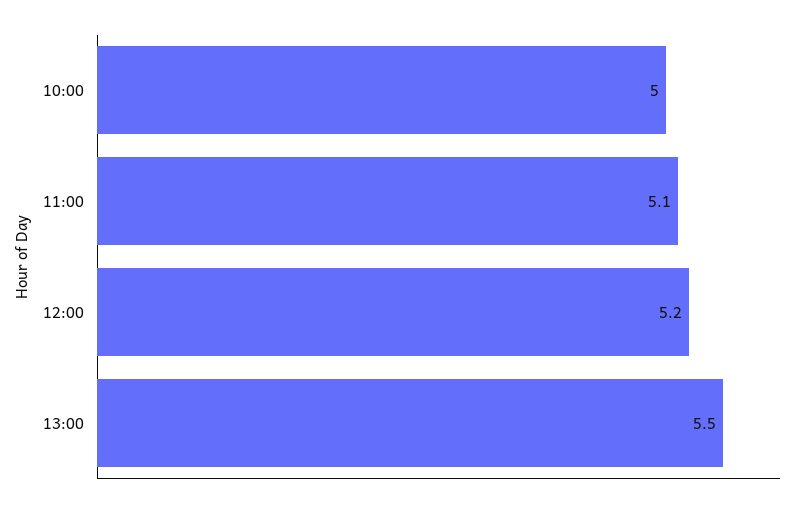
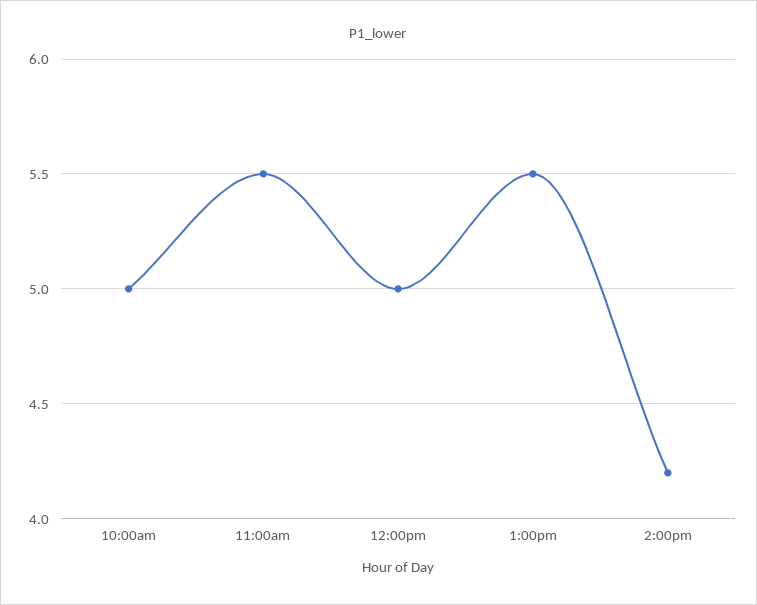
11:00: 5.1 -> 5.5
12:00: 5.2 -> 5
2:00pm: none -> 4.2

